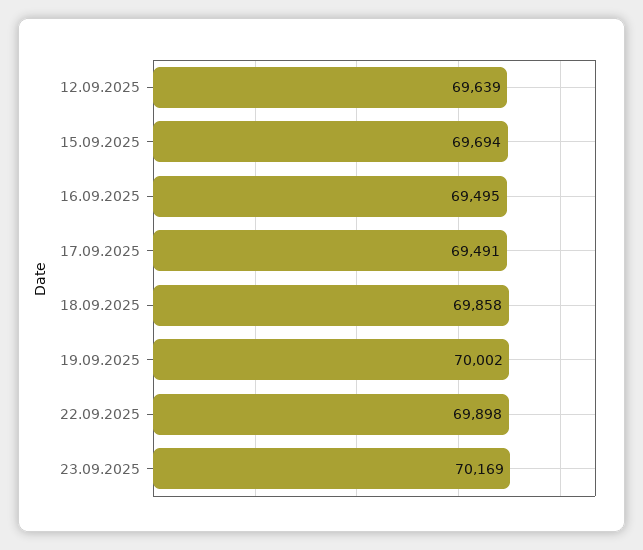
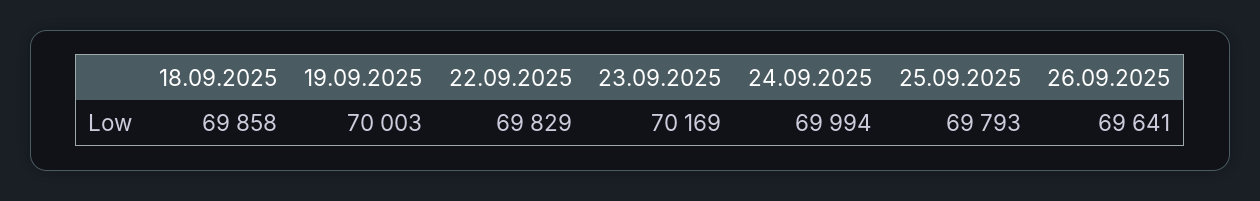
12.09.2025: 69639 -> none
15.09.2025: 69694 -> none
16.09.2025: 69495 -> none
17.09.2025: 69491 -> none
19.09.2025: 70002 -> 70003
22.09.2025: 69898 -> 69829
24.09.2025: none -> 69994
25.09.2025: none -> 69793
26.09.2025: none -> 69641

